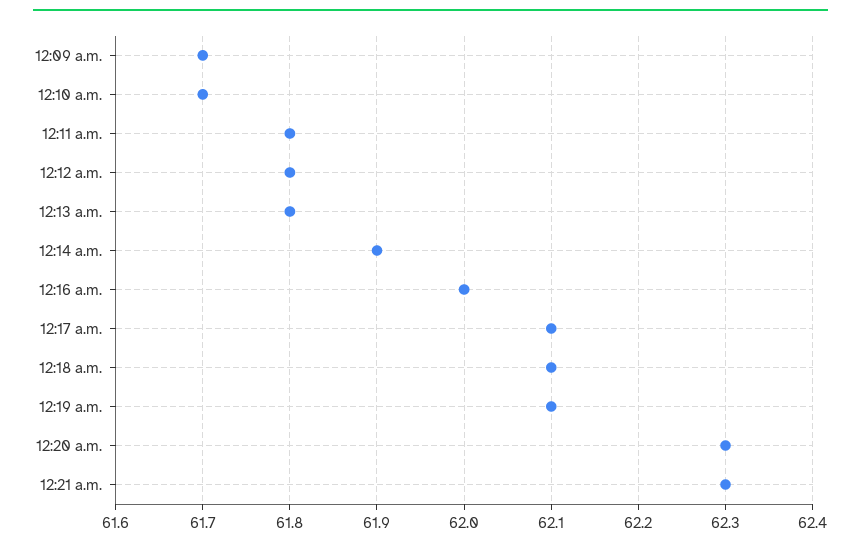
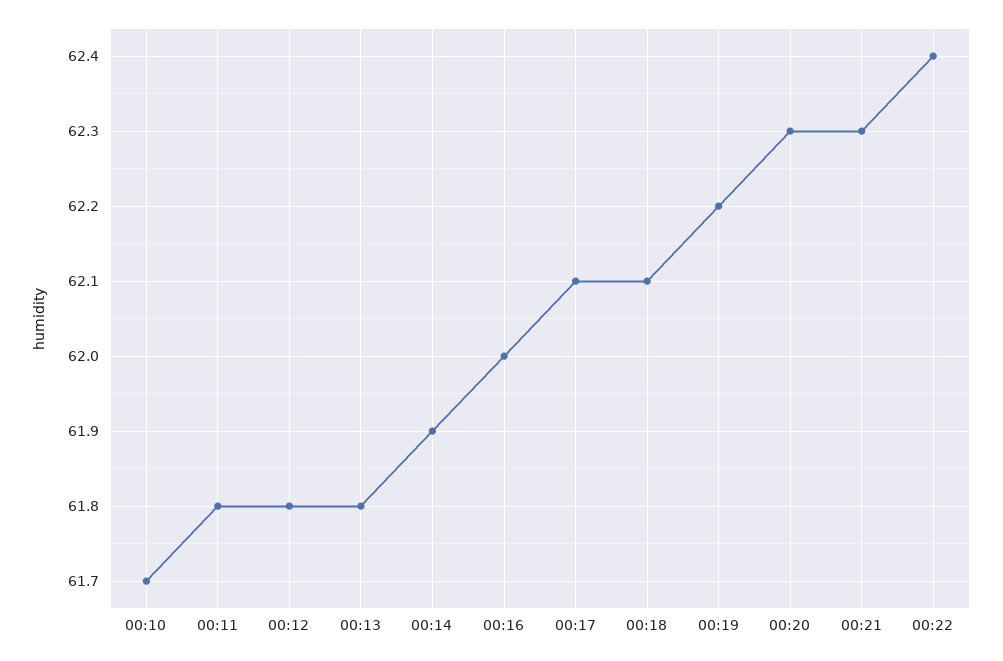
12:09 a.m.: 61.7 -> none
12:19 a.m.: 62.1 -> 62.2
00:22: none -> 62.4

